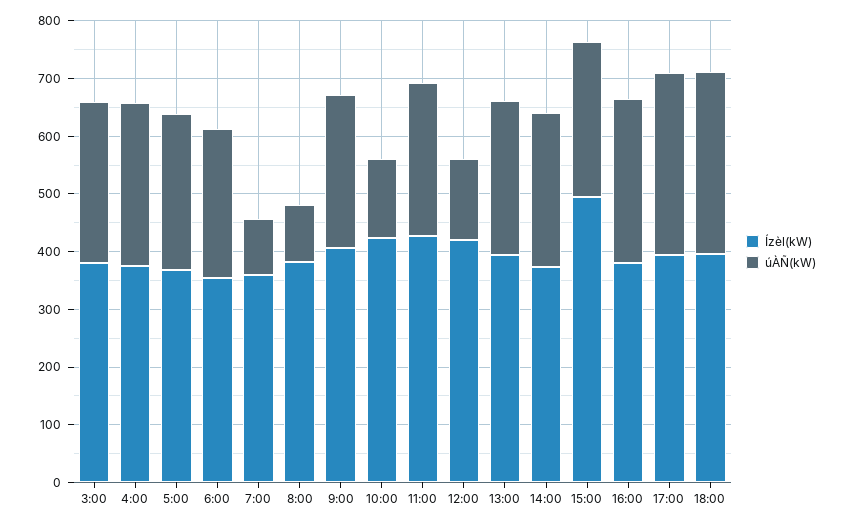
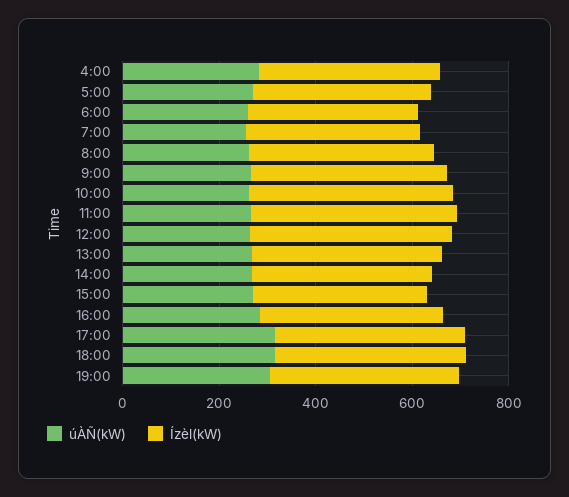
Ízèl(kW), 3:00: 380 -> none
úÀÑ(kW), 3:00: 280 -> none
úÀÑ(kW), 7:00: 100 -> 250
úÀÑ(kW), 8:00: 100 -> 250
úÀÑ(kW), 10:00: 140 -> 250
úÀÑ(kW), 12:00: 140 -> 250
Ízèl(kW), 15:00: 500 -> 350
úÀÑ(kW), 19:00: none -> 300
Ízèl(kW), 19:00: none -> 400

